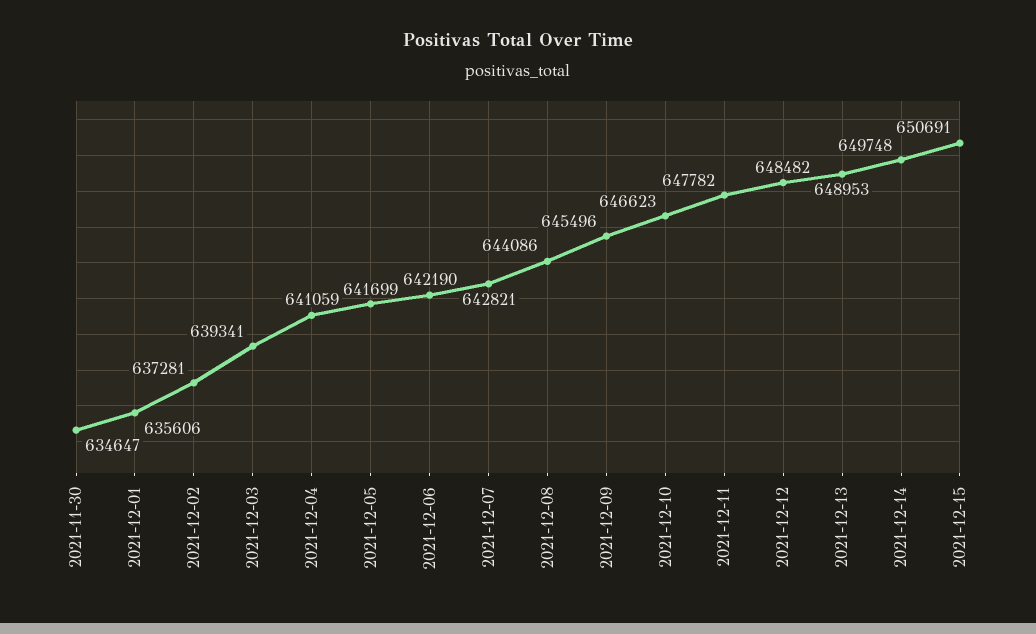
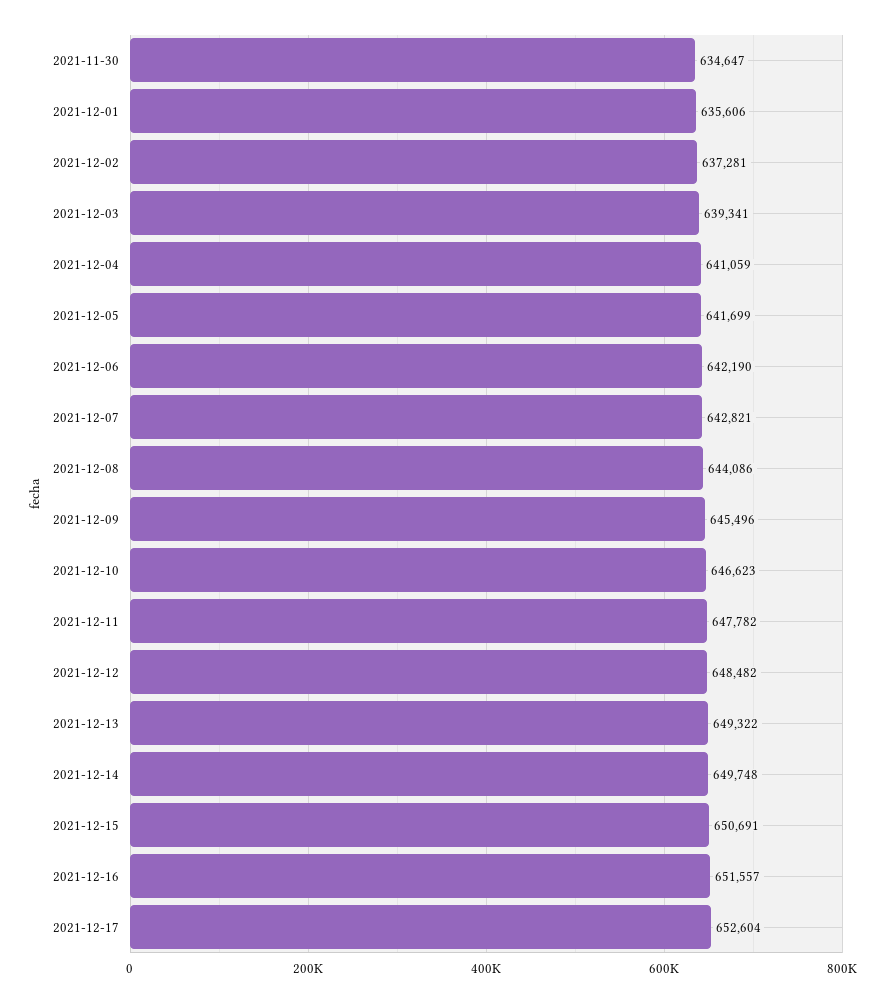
2021-12-13: 648953 -> 649322
2021-12-16: none -> 651557
2021-12-17: none -> 652604

